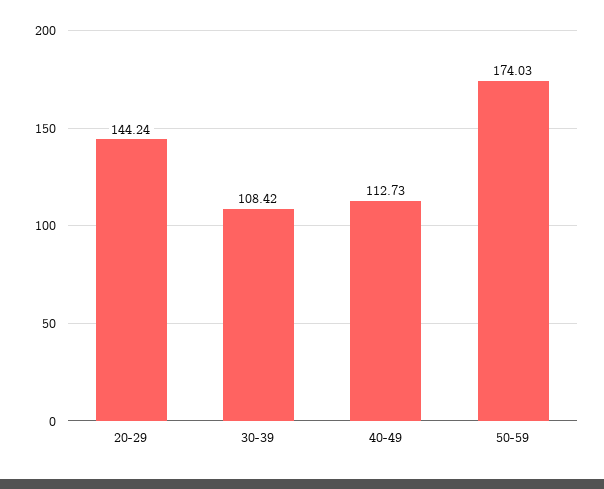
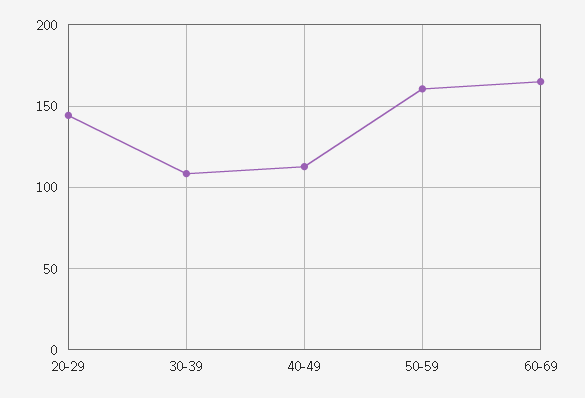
50-59: 174.03 -> 160
60-69: none -> 165

